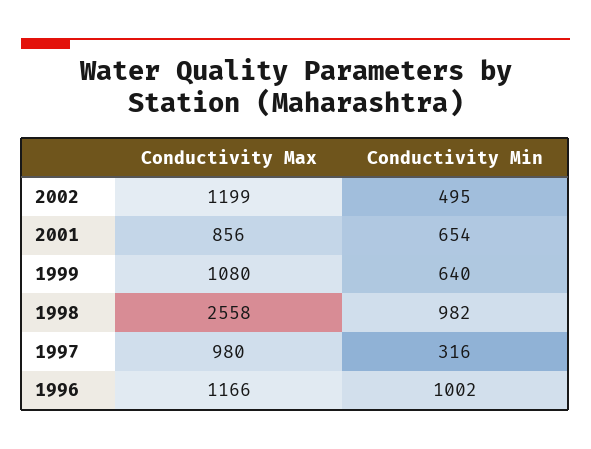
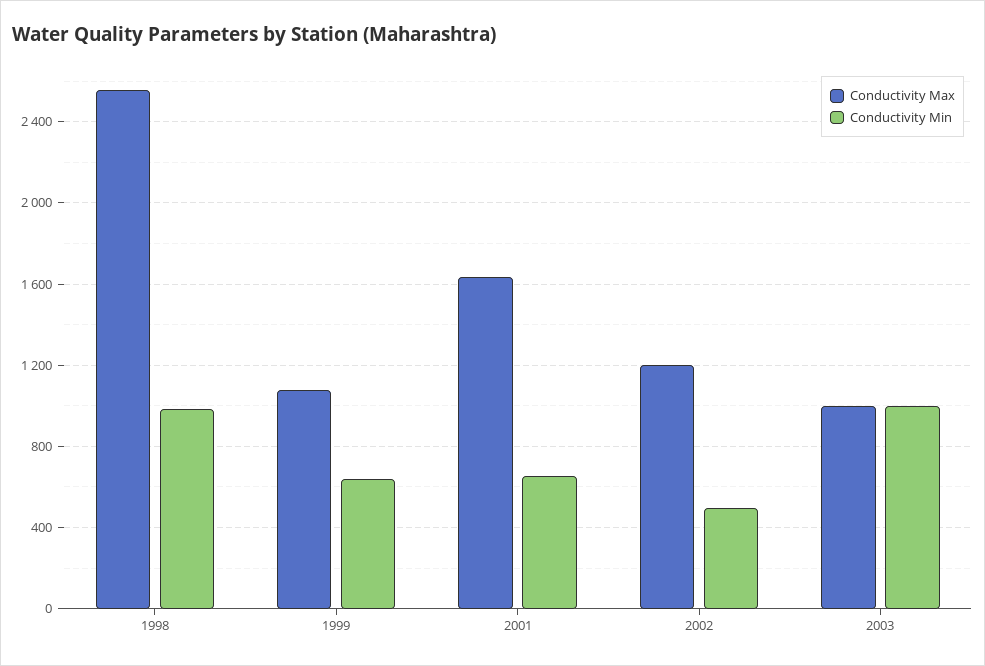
Conductivity Max, 2001: 856 -> 1650
Conductivity Max, 1997: 980 -> none
Conductivity Min, 1997: 316 -> none
Conductivity Max, 1996: 1166 -> none
Conductivity Min, 1996: 1002 -> none
Conductivity Max, 2003: none -> 1000
Conductivity Min, 2003: none -> 1000

